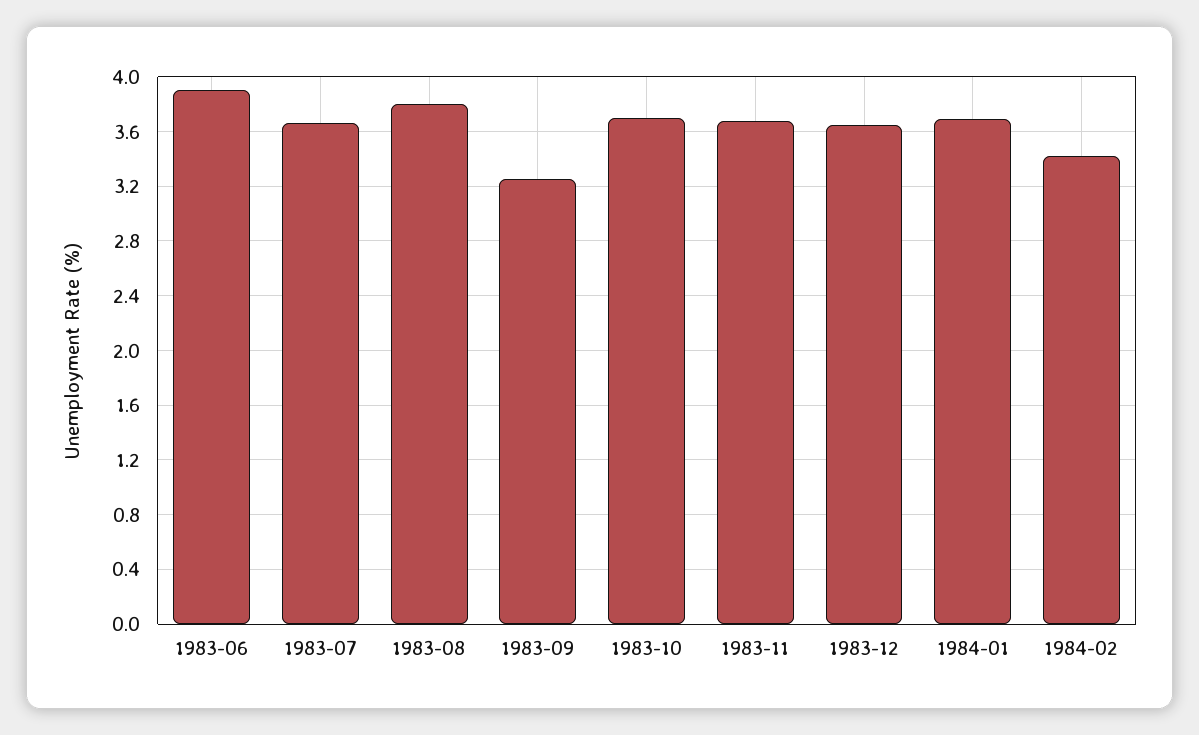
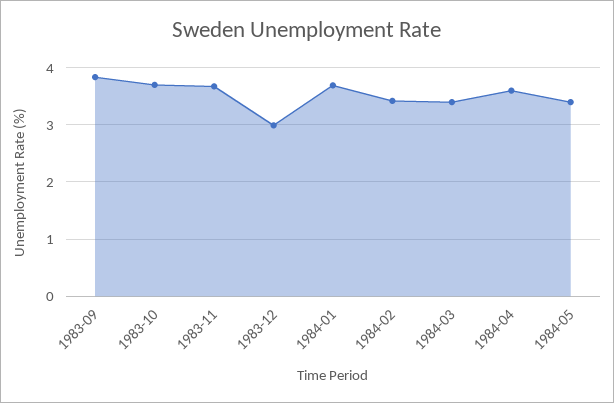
1983-06: 3.9 -> none
1983-07: 3.65 -> none
1983-08: 3.8 -> none
1983-09: 3.25 -> 3.8
1983-12: 3.65 -> 3
1984-03: none -> 3.4
1984-04: none -> 3.6
1984-05: none -> 3.4

